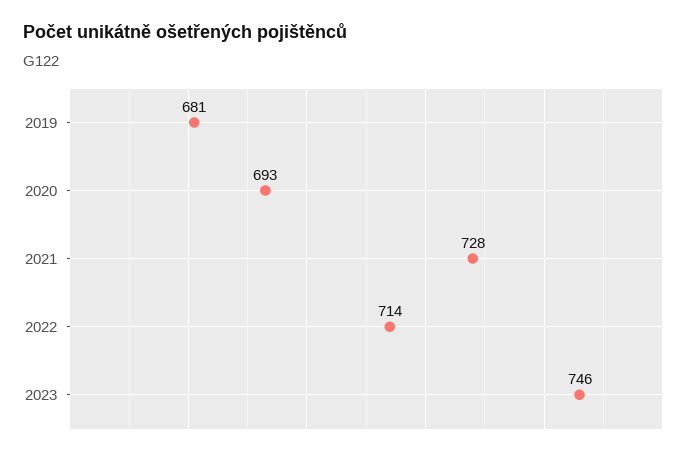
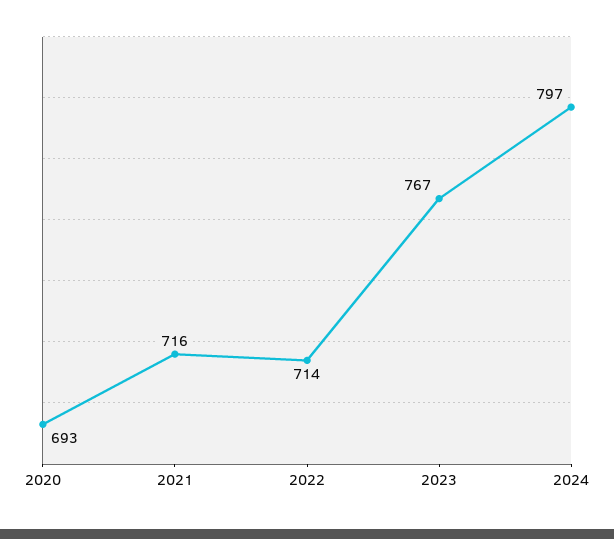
2019: 681 -> none
2021: 728 -> 716
2023: 746 -> 767
2024: none -> 797

